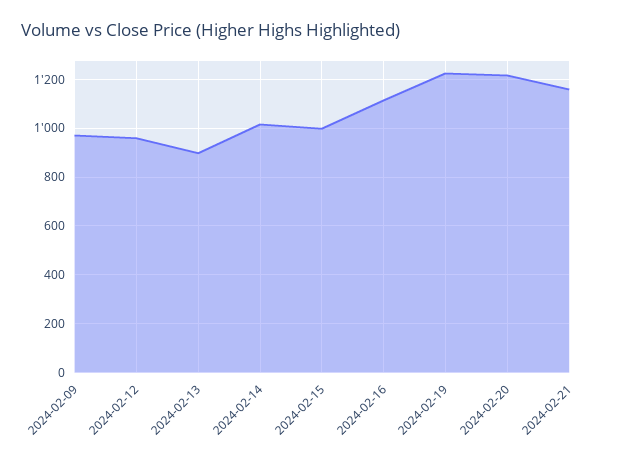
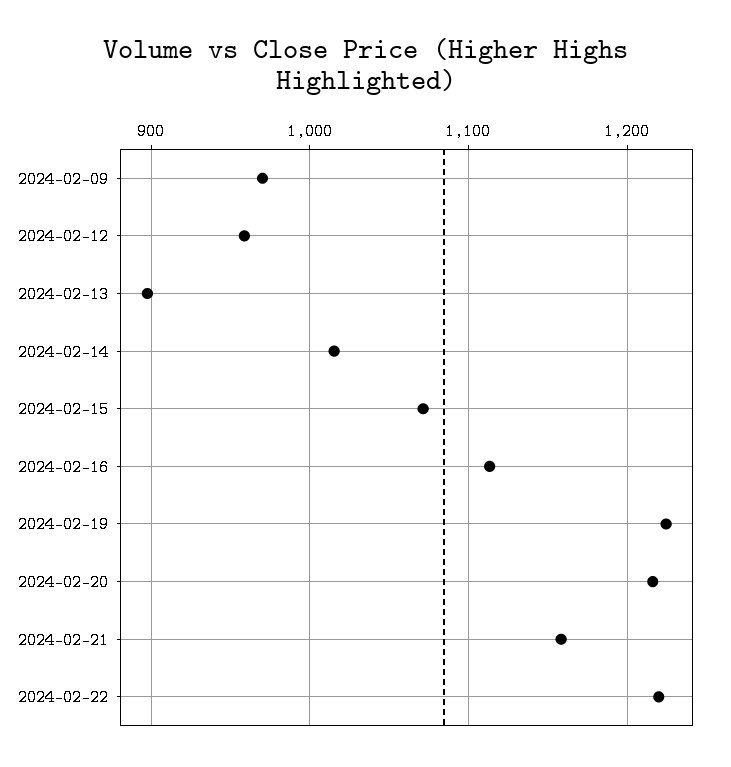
2024-02-15: 1000 -> 1070
2024-02-22: none -> 1220

